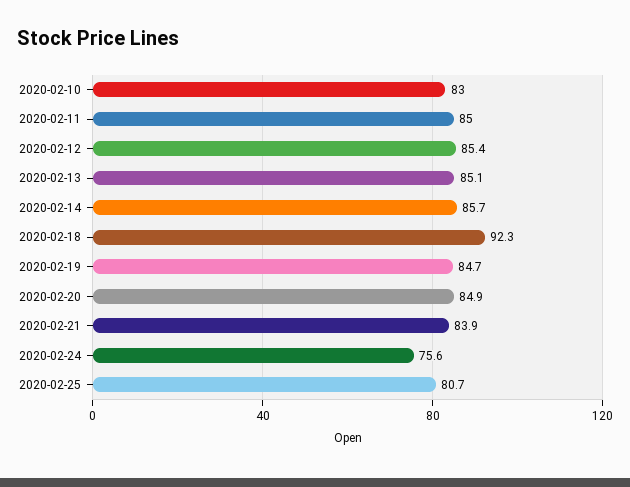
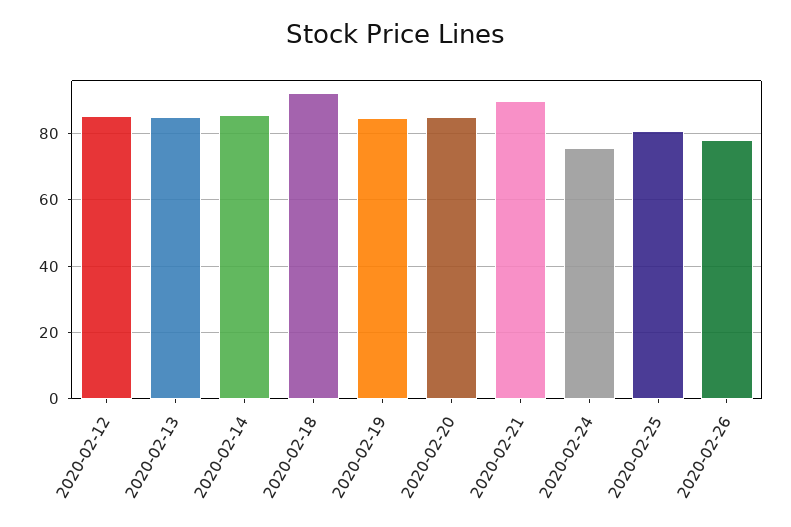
2020-02-10: 83 -> none
2020-02-11: 85 -> none
2020-02-21: 83.9 -> 90
2020-02-26: none -> 78

